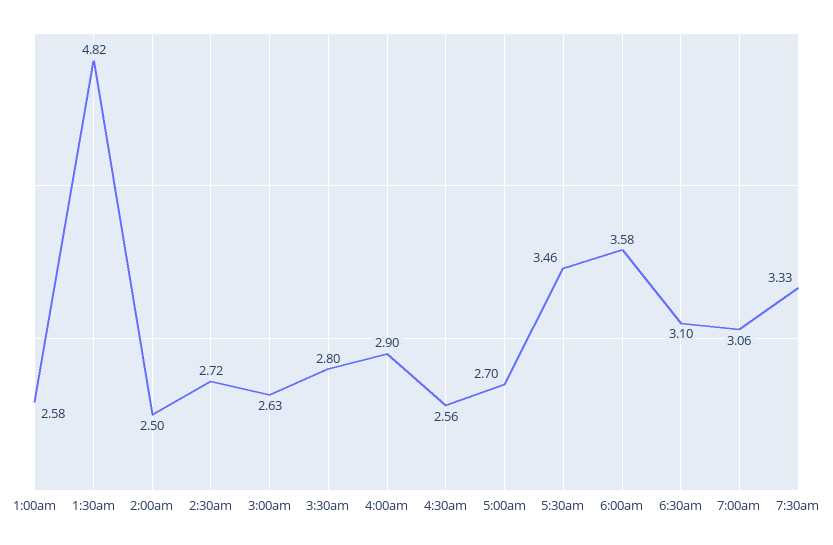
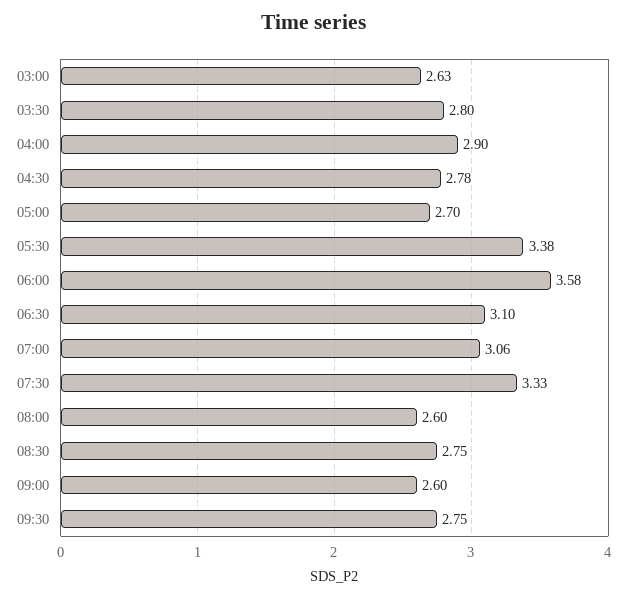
1:00am: 2.58 -> none
1:30am: 4.82 -> none
2:00am: 2.5 -> none
2:30am: 2.72 -> none
4:30am: 2.56 -> 2.78
5:30am: 3.46 -> 3.38
08:00: none -> 2.6
08:30: none -> 2.75
09:00: none -> 2.6
09:30: none -> 2.75

